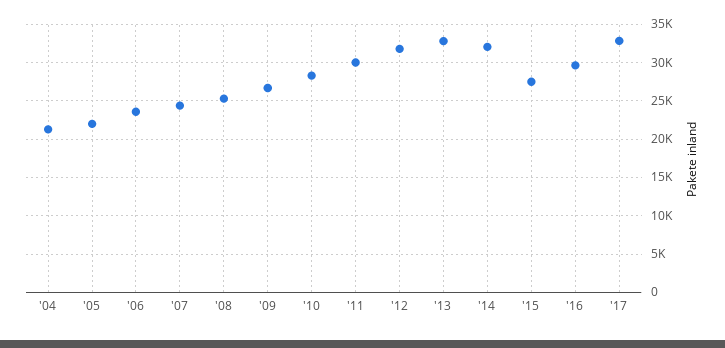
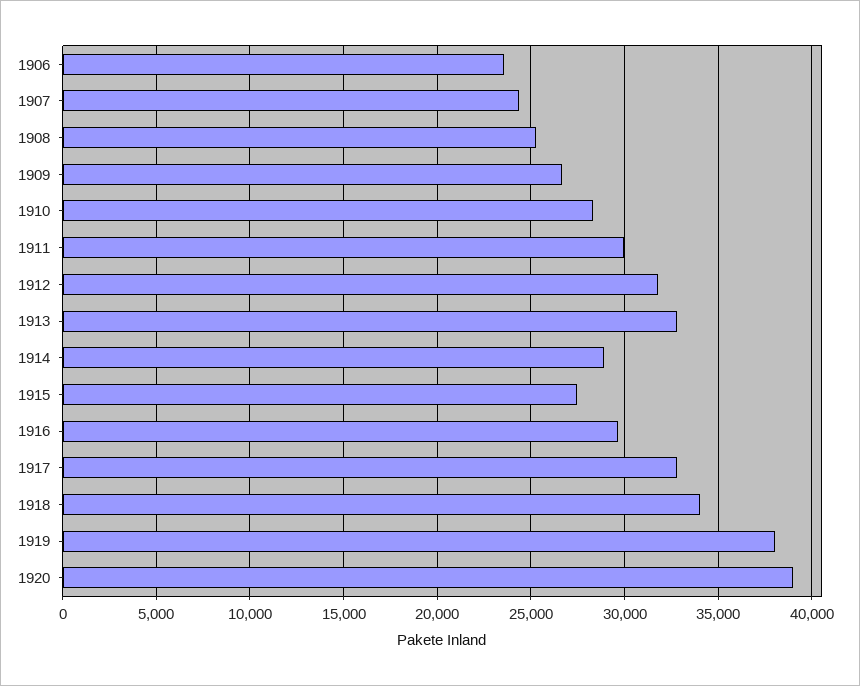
'04: 21000 -> none
'05: 22000 -> none
'14: 32000 -> 29000
1918: none -> 34000
1919: none -> 38000
1920: none -> 39000

